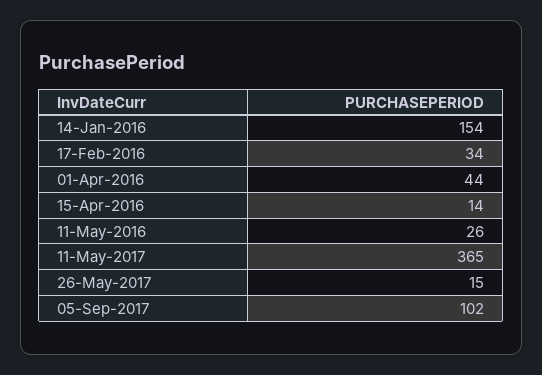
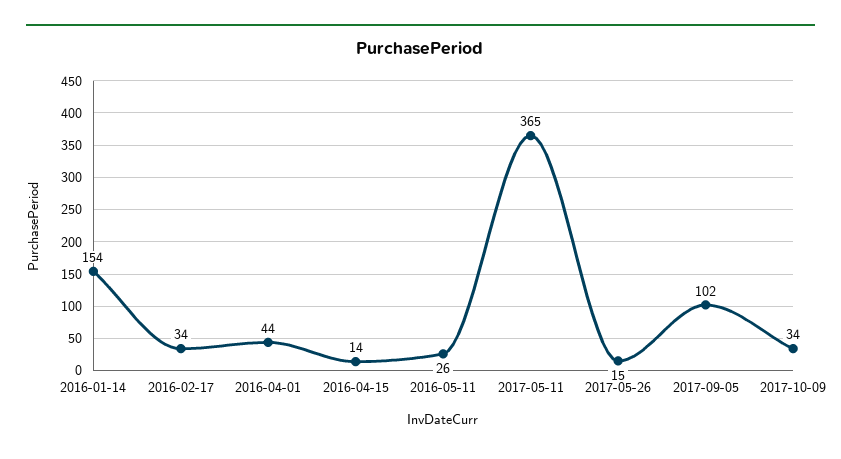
2017-10-09: none -> 34

